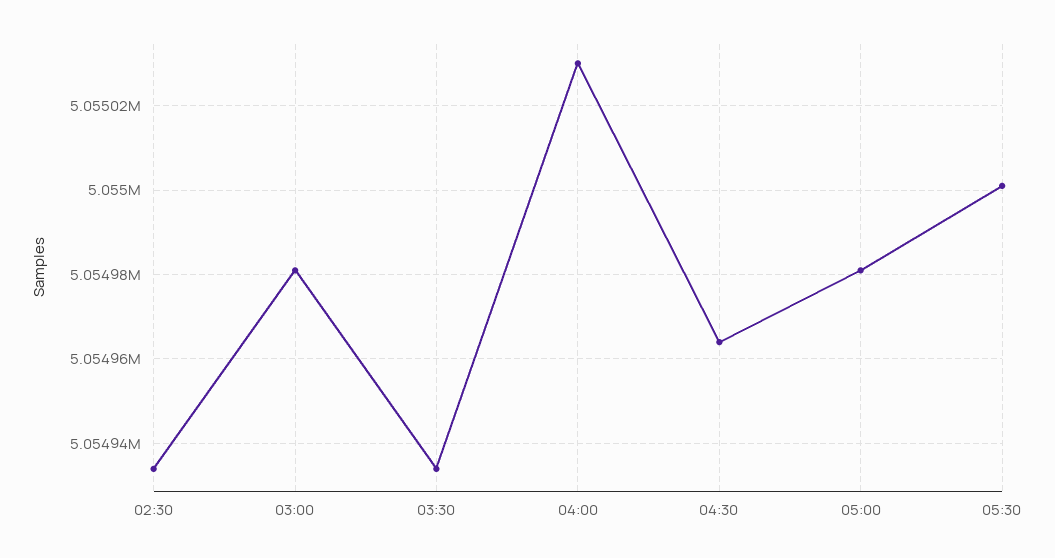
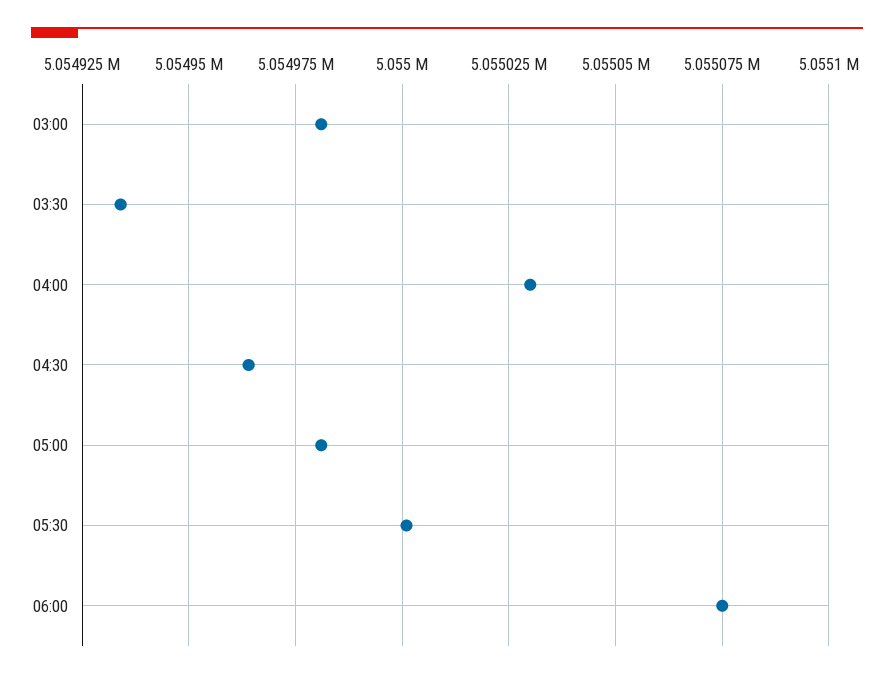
02:30: 5054935 -> none
06:00: none -> 5055075

